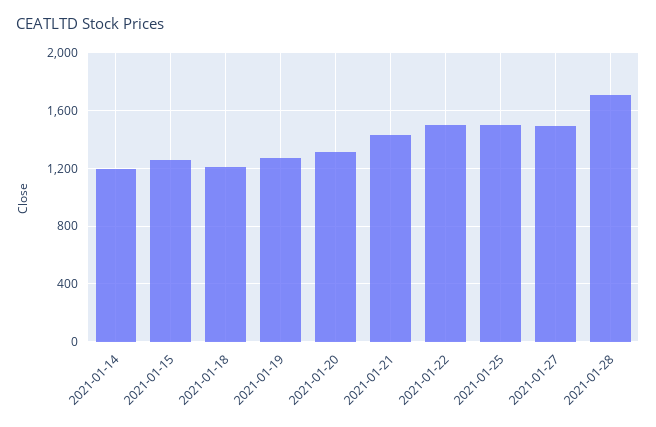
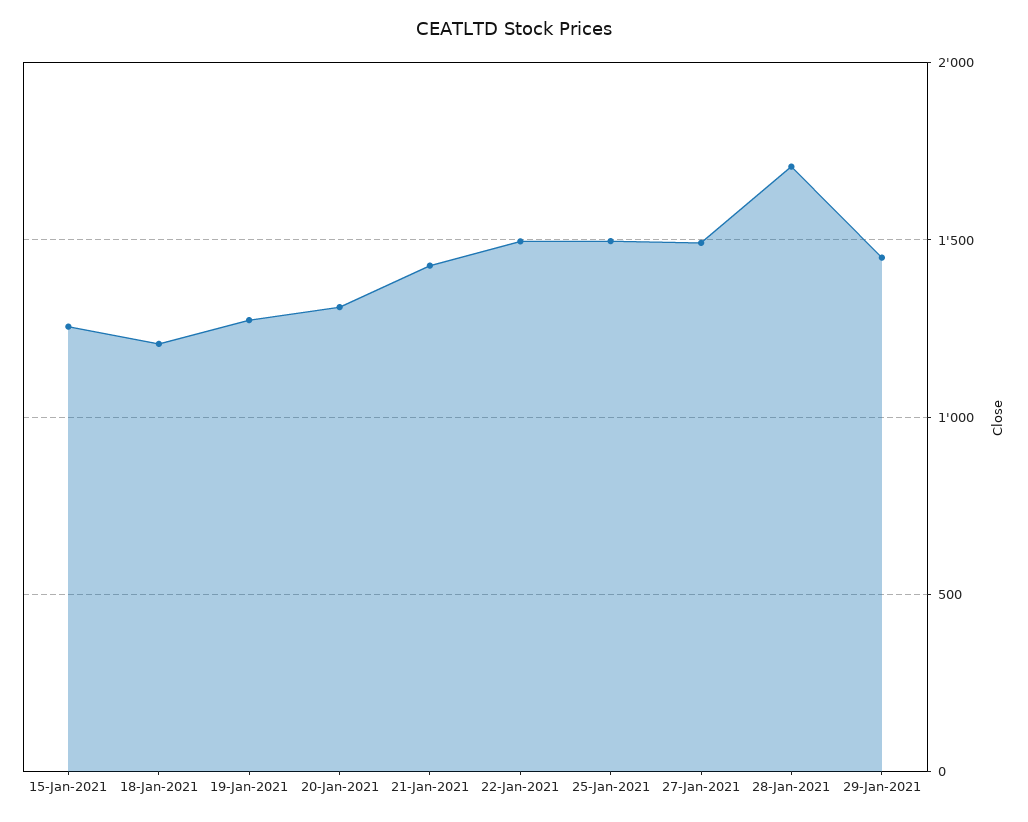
2021-01-14: 1200 -> none
29-Jan-2021: none -> 1450

